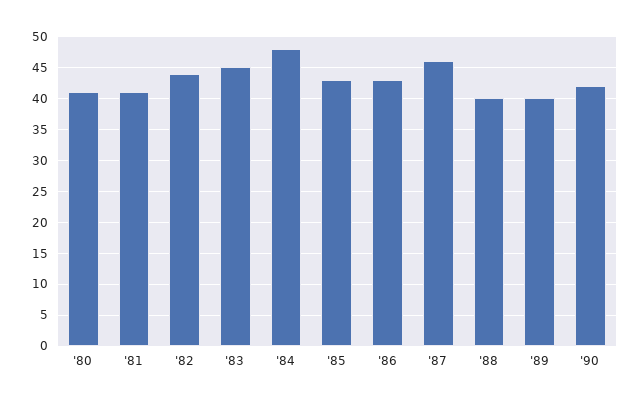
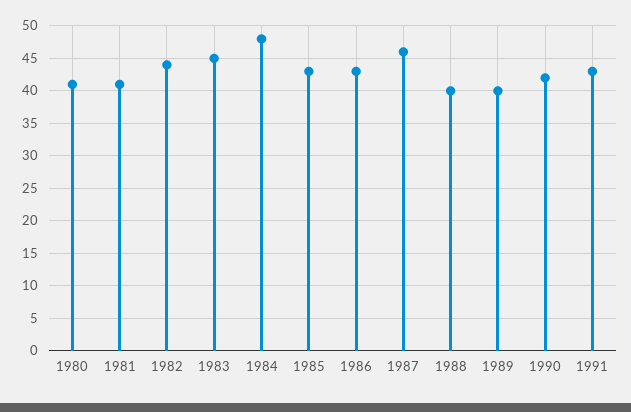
1991: none -> 43

